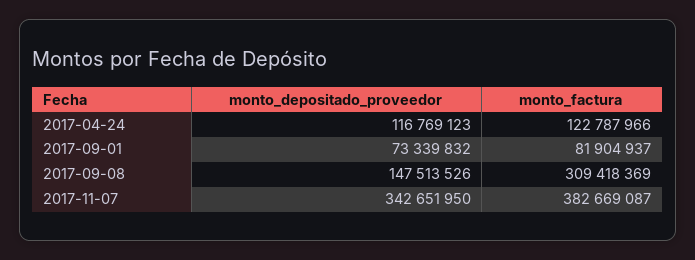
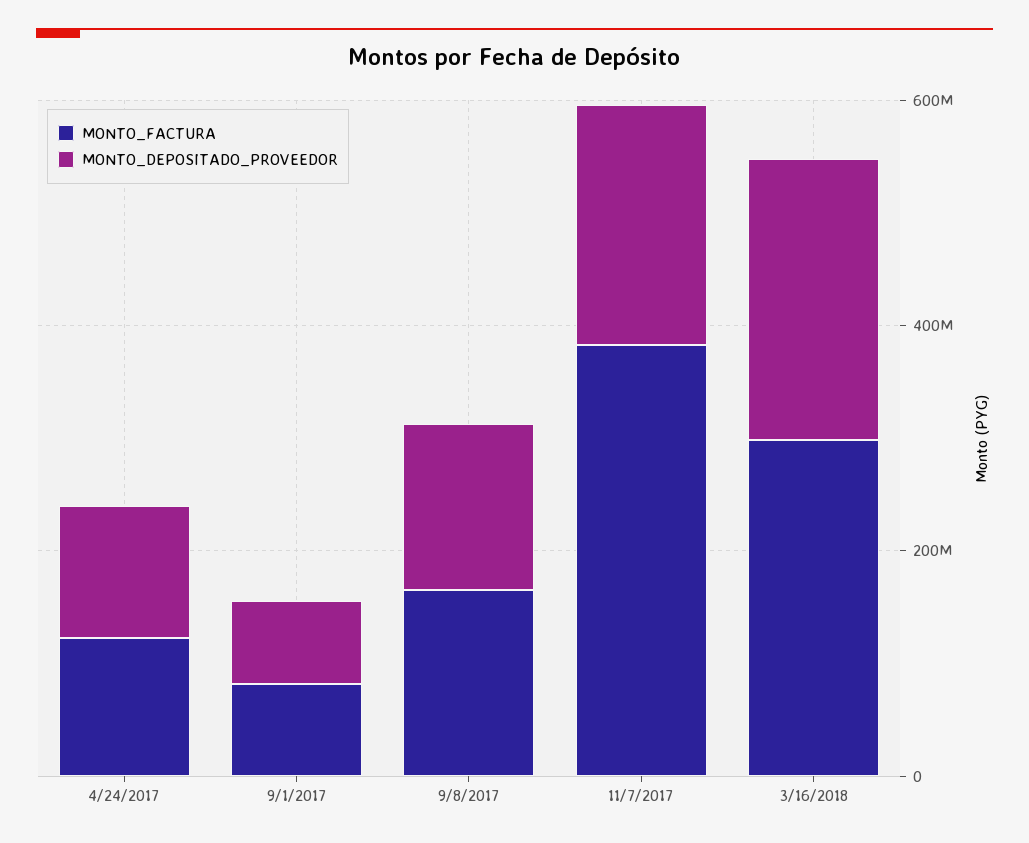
monto_factura, 2017-09-08: 309418369 -> 150000000
monto_depositado_proveedor, 2017-11-07: 342651950 -> 200000000
monto_factura, 3/16/2018: none -> 300000000
monto_depositado_proveedor, 3/16/2018: none -> 250000000

